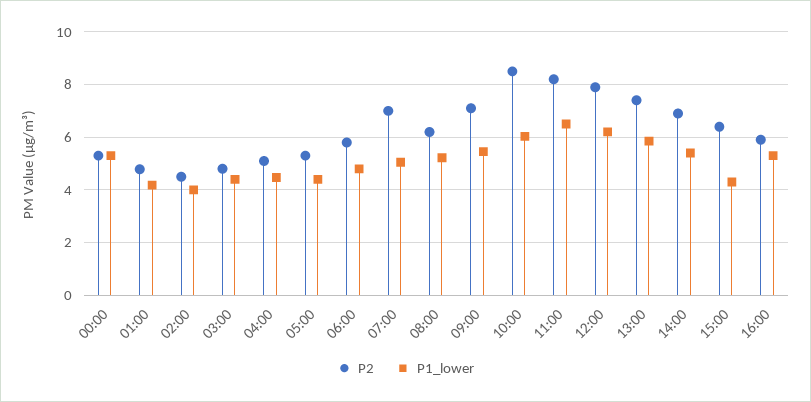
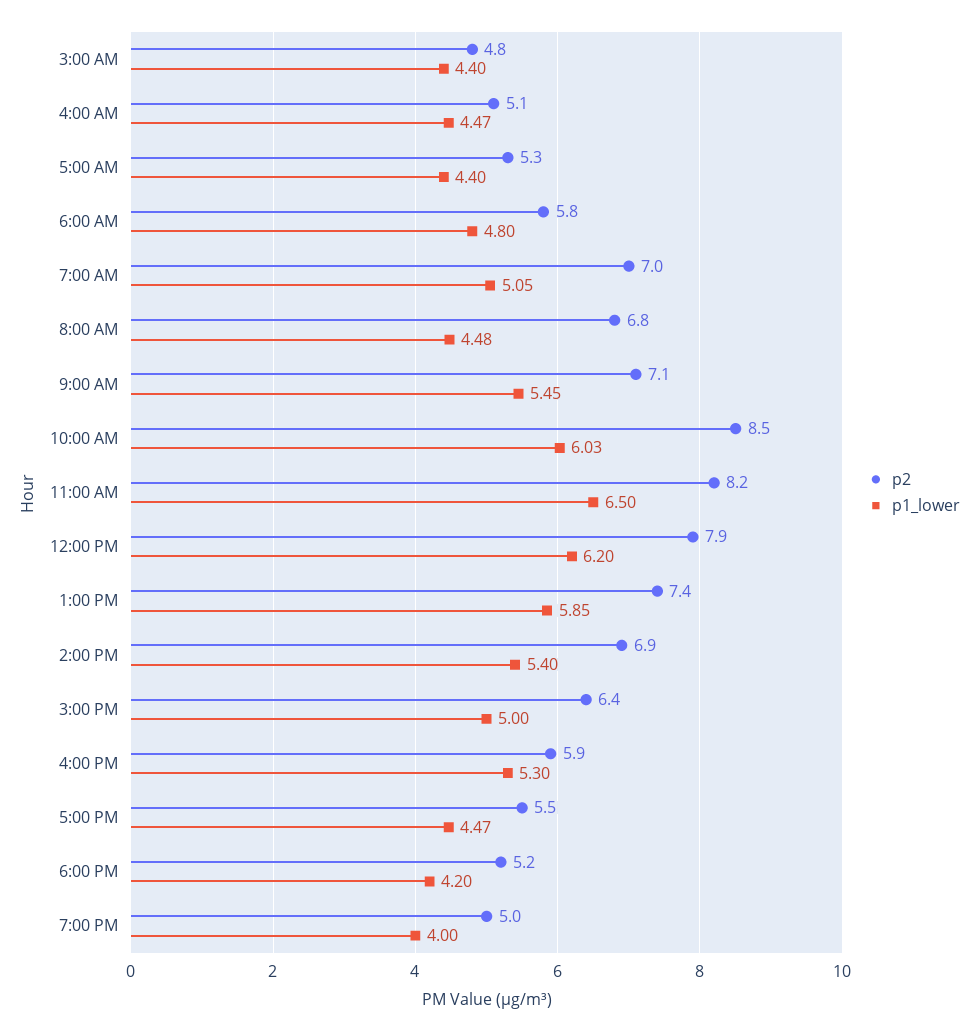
P2, 00:00: 5.25 -> none
P1_lower, 00:00: 5.25 -> none
P2, 01:00: 4.75 -> none
P1_lower, 01:00: 4.25 -> none
P2, 02:00: 4.5 -> none
P1_lower, 02:00: 4 -> none
P2, 08:00: 6.25 -> 6.8
P1_lower, 08:00: 5.25 -> 4.48
P1_lower, 15:00: 4.25 -> 5
P2, 5:00 PM: none -> 5.5
P1_lower, 5:00 PM: none -> 4.47
P2, 6:00 PM: none -> 5.2
P1_lower, 6:00 PM: none -> 4.2
P2, 7:00 PM: none -> 5
P1_lower, 7:00 PM: none -> 4

